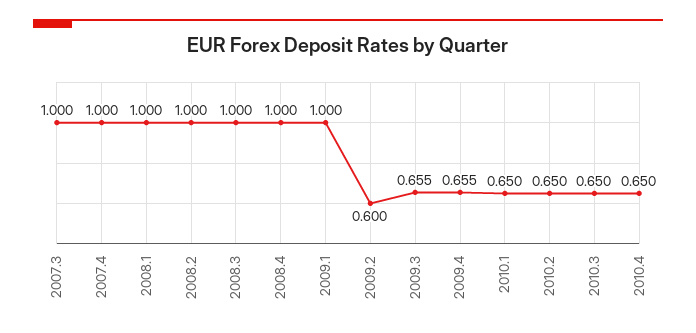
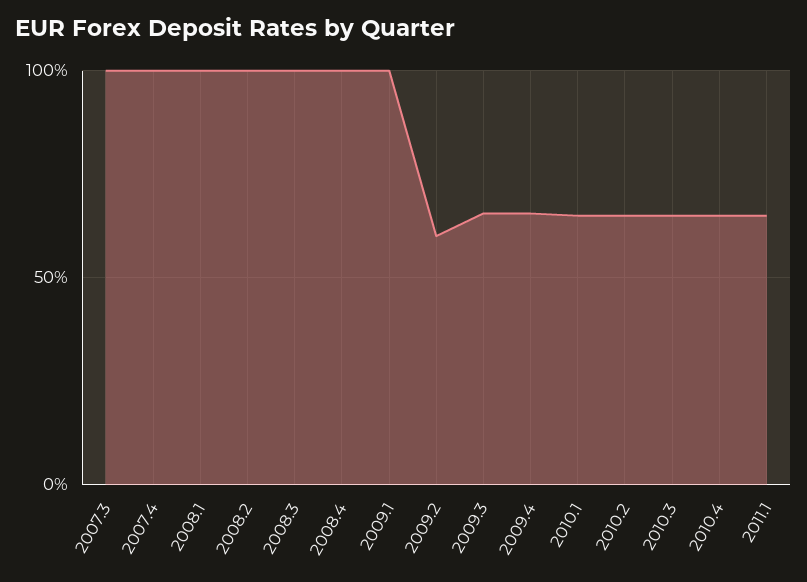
2011.1: none -> 0.65

